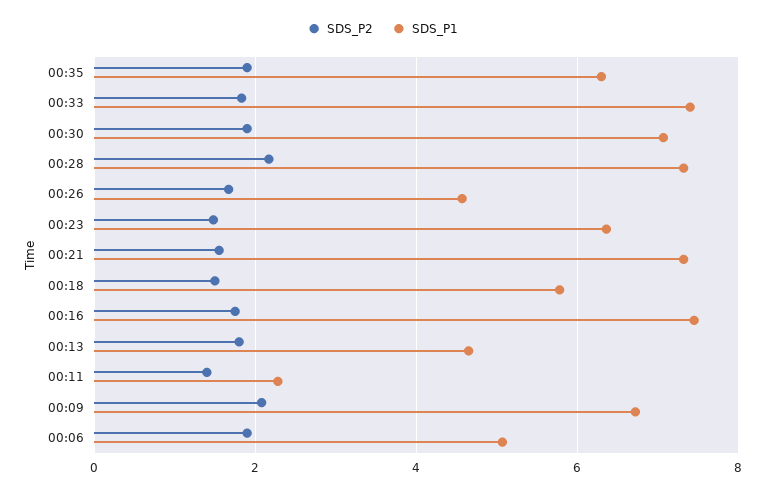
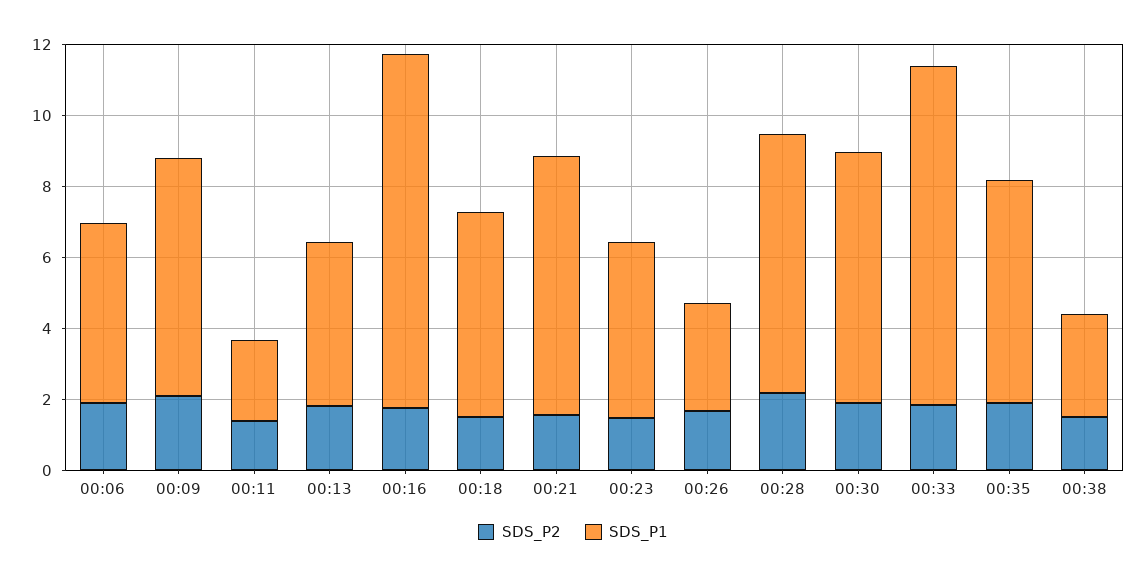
SDS_P1, 00:33: 7.4 -> 9.5
SDS_P1, 00:26: 4.6 -> 3
SDS_P1, 00:23: 6.4 -> 5
SDS_P1, 00:16: 7.4 -> 10
SDS_P2, 00:38: none -> 1.5
SDS_P1, 00:38: none -> 3

